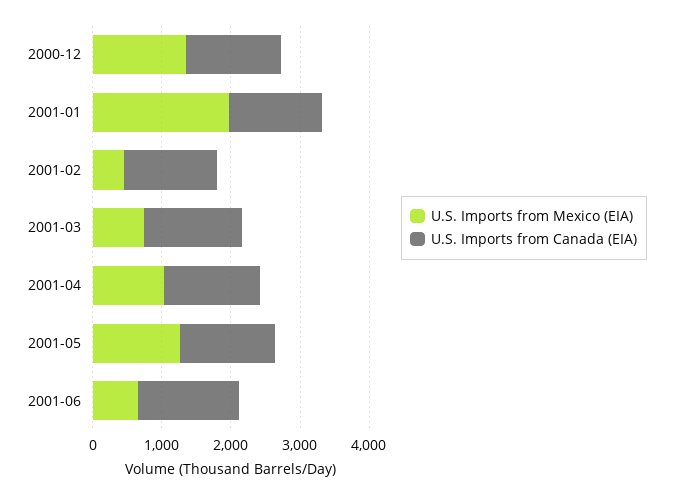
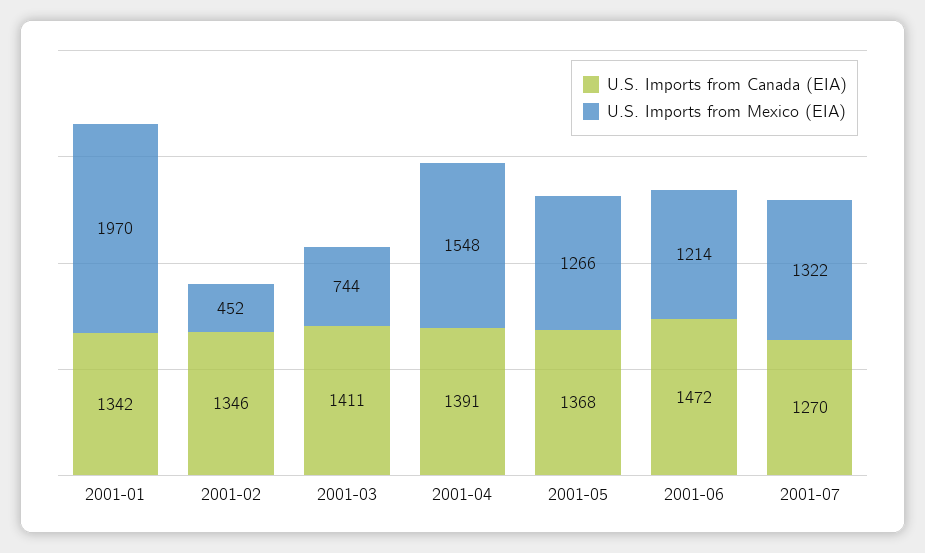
U.S. Imports from Mexico (EIA), 2000-12: 1400 -> none
U.S. Imports from Canada (EIA), 2000-12: 1400 -> none
U.S. Imports from Mexico (EIA), 2001-04: 1000 -> 1548
U.S. Imports from Mexico (EIA), 2001-06: 600 -> 1214
U.S. Imports from Canada (EIA), 2001-07: none -> 1270
U.S. Imports from Mexico (EIA), 2001-07: none -> 1322

